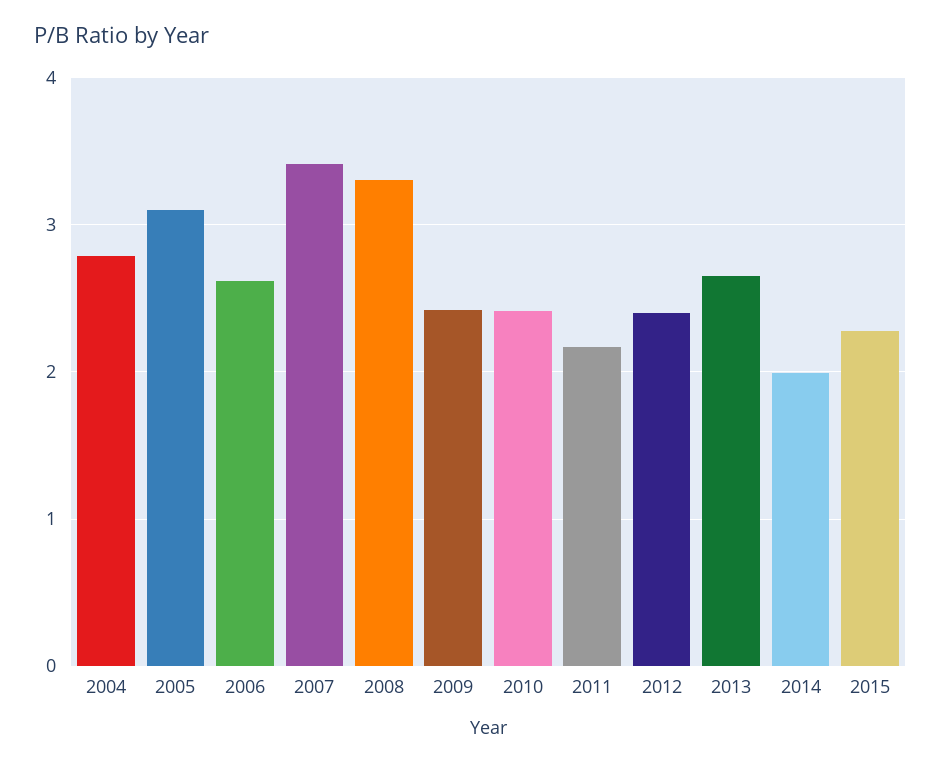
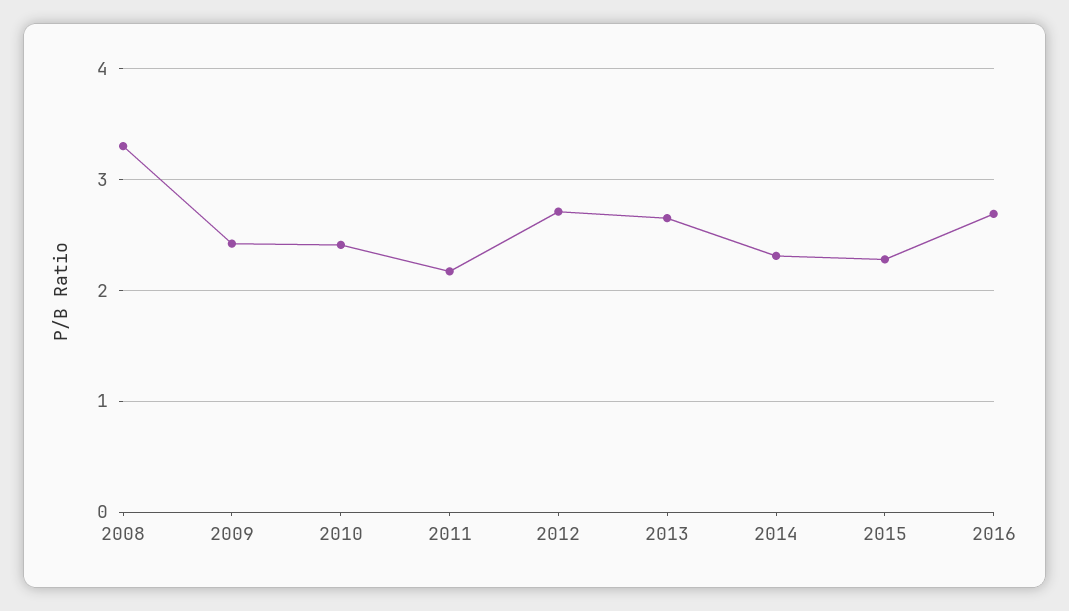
2004: 2.8 -> none
2005: 3.1 -> none
2006: 2.6 -> none
2007: 3.4 -> none
2012: 2.4 -> 2.7
2014: 2 -> 2.3
2016: none -> 2.7

